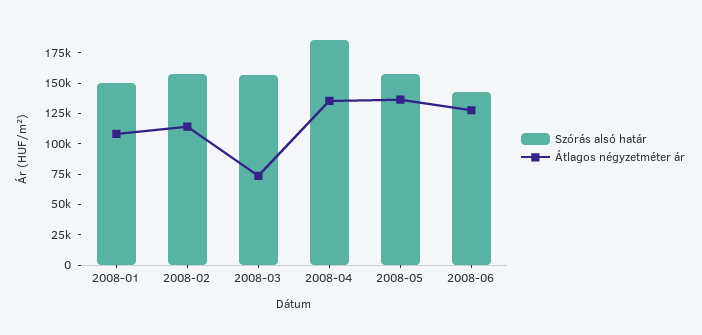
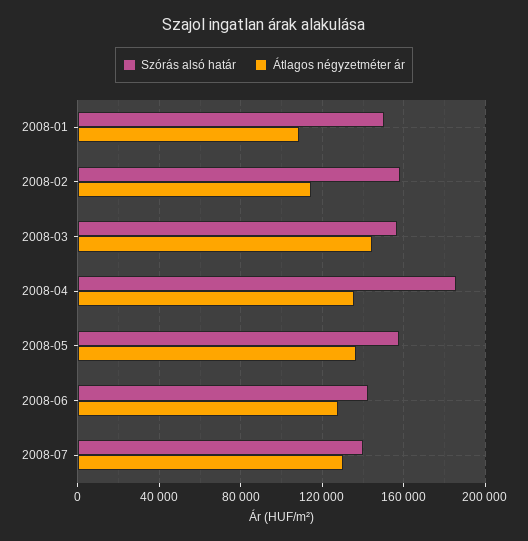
Átlagos négyzetméter ár, 2008-03: 75000 -> 145000
Szórás alsó határ, 2008-07: none -> 140000
Átlagos négyzetméter ár, 2008-07: none -> 130000

